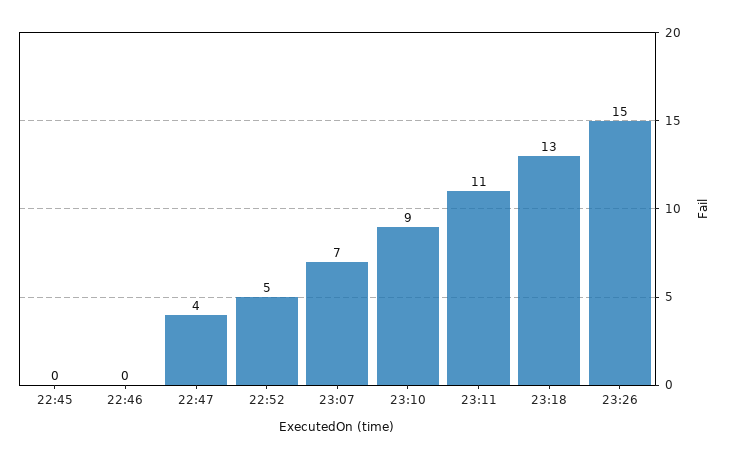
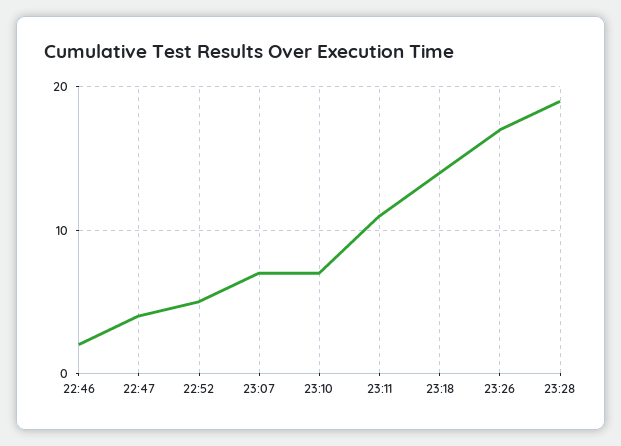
22:45: 0 -> none
22:46: 0 -> 2
23:10: 9 -> 7
23:18: 13 -> 14
23:26: 15 -> 17
23:28: none -> 19

